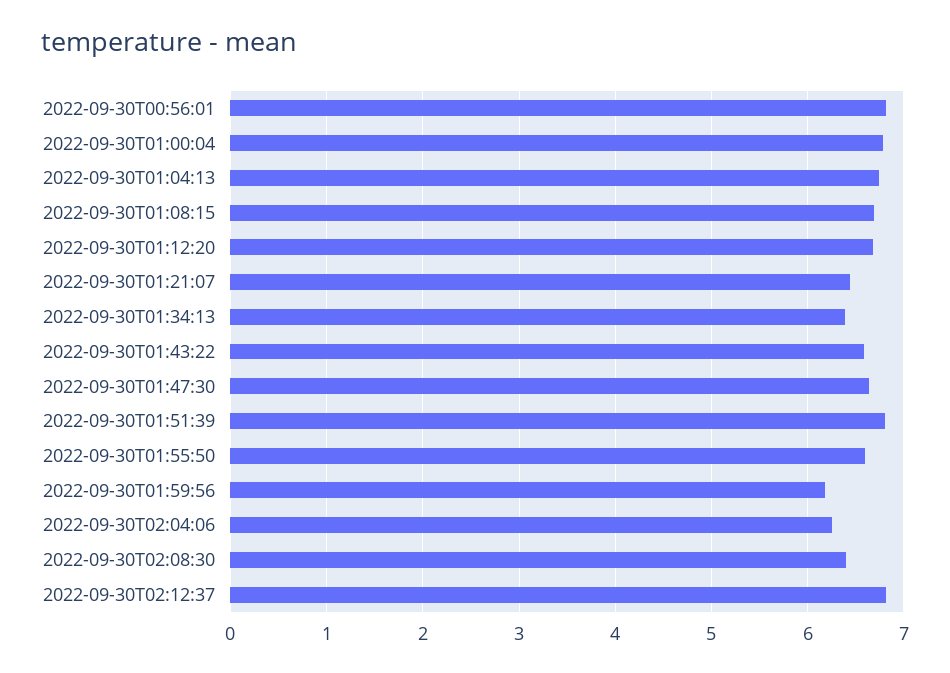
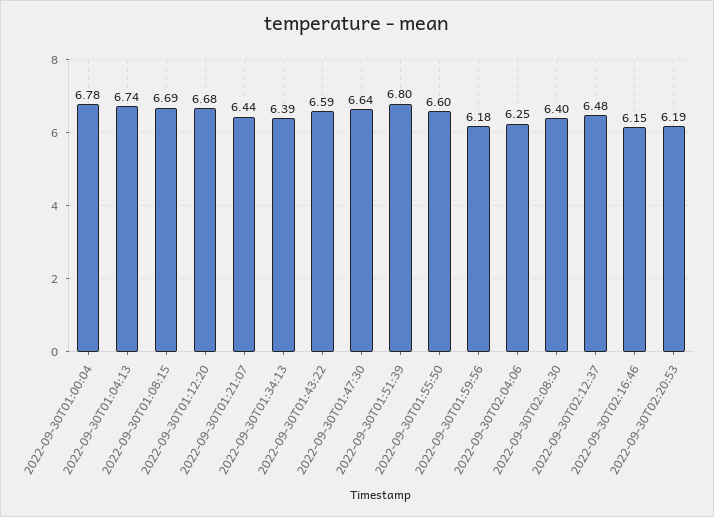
2022-09-30T00:56:01: 6.8 -> none
2022-09-30T02:12:37: 6.8 -> 6.48
2022-09-30T02:16:46: none -> 6.15
2022-09-30T02:20:53: none -> 6.19

